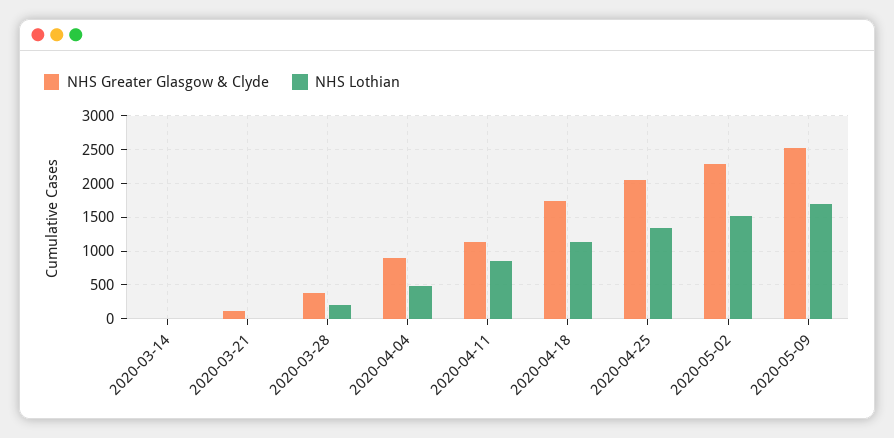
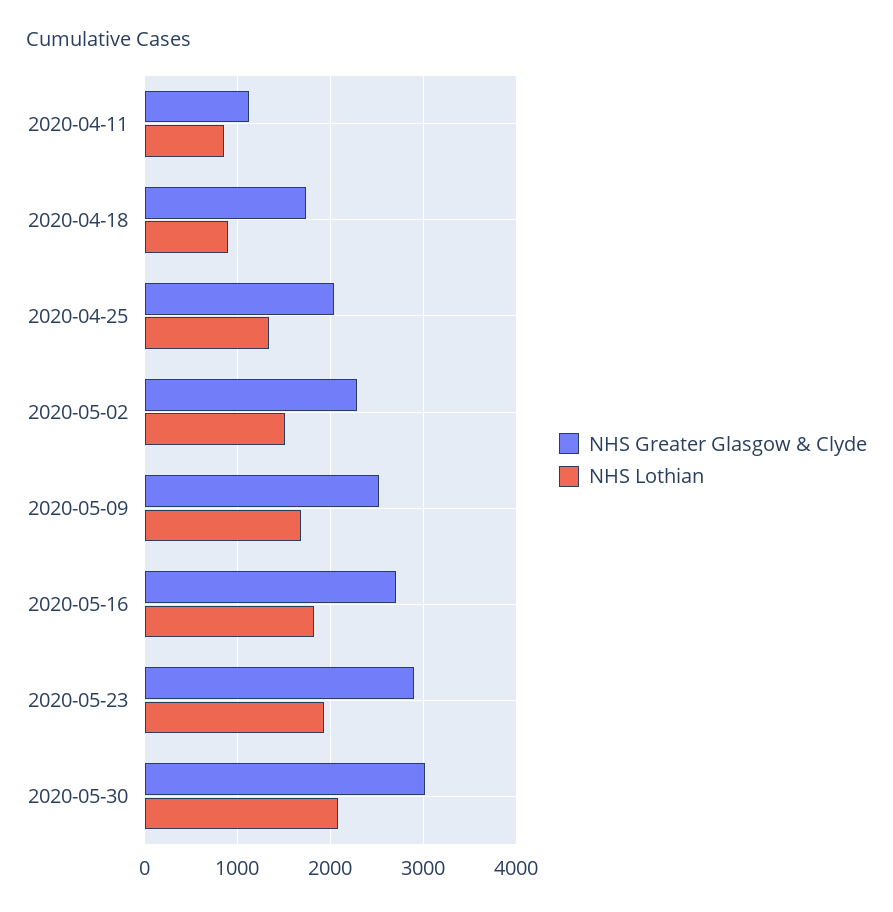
NHS Greater Glasgow & Clyde, 2020-03-14: 0 -> none
NHS Lothian, 2020-03-14: 0 -> none
NHS Greater Glasgow & Clyde, 2020-03-21: 100 -> none
NHS Lothian, 2020-03-21: 0 -> none
NHS Greater Glasgow & Clyde, 2020-03-28: 400 -> none
NHS Lothian, 2020-03-28: 200 -> none
NHS Greater Glasgow & Clyde, 2020-04-04: 900 -> none
NHS Lothian, 2020-04-04: 500 -> none
NHS Lothian, 2020-04-18: 1100 -> 900
NHS Greater Glasgow & Clyde, 2020-05-16: none -> 2700
NHS Lothian, 2020-05-16: none -> 1800
NHS Greater Glasgow & Clyde, 2020-05-23: none -> 2900
NHS Lothian, 2020-05-23: none -> 1900
NHS Greater Glasgow & Clyde, 2020-05-30: none -> 3000
NHS Lothian, 2020-05-30: none -> 2100

